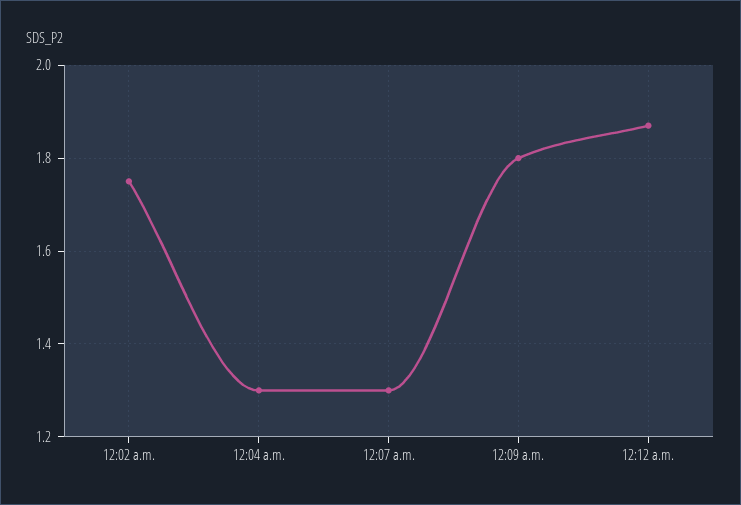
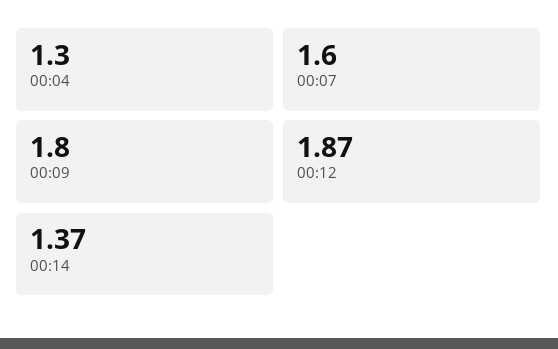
12:02 a.m.: 1.75 -> none
12:07 a.m.: 1.3 -> 1.6
00:14: none -> 1.37

